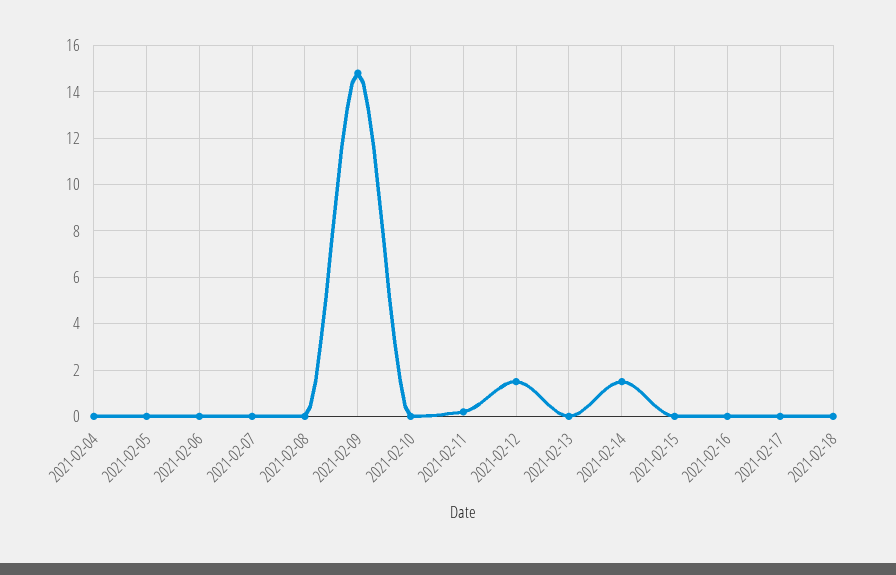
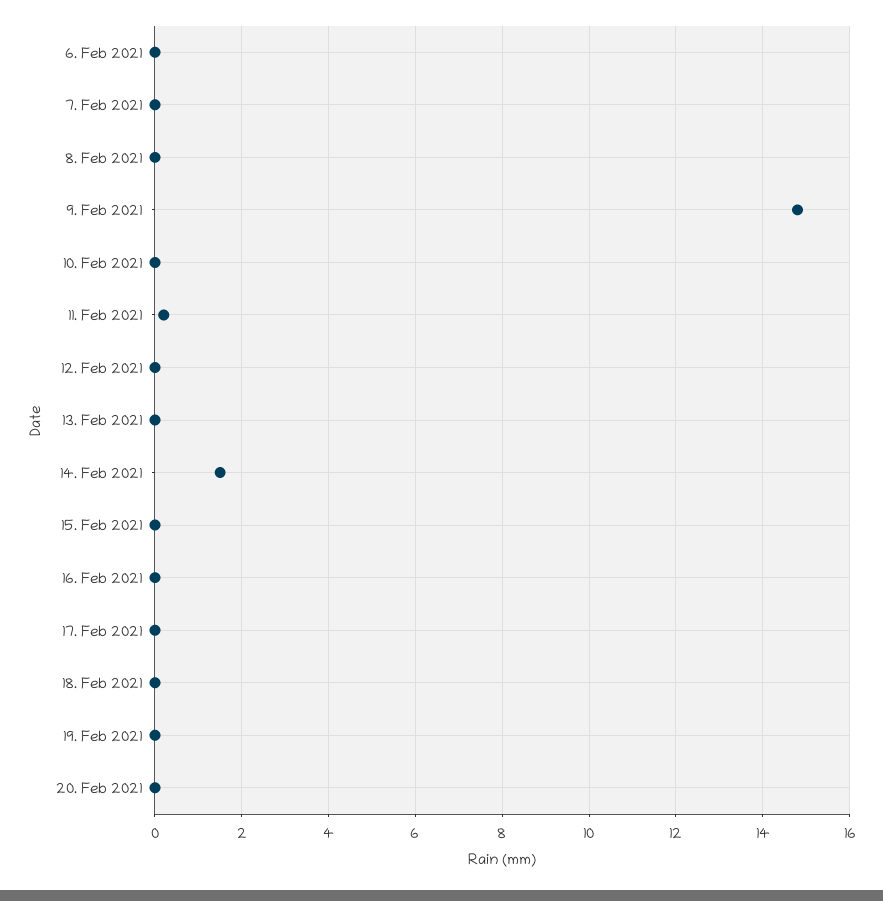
2021-02-04: 0 -> none
2021-02-05: 0 -> none
2021-02-12: 1.5 -> 0
19. Feb 2021: none -> 0
20. Feb 2021: none -> 0

